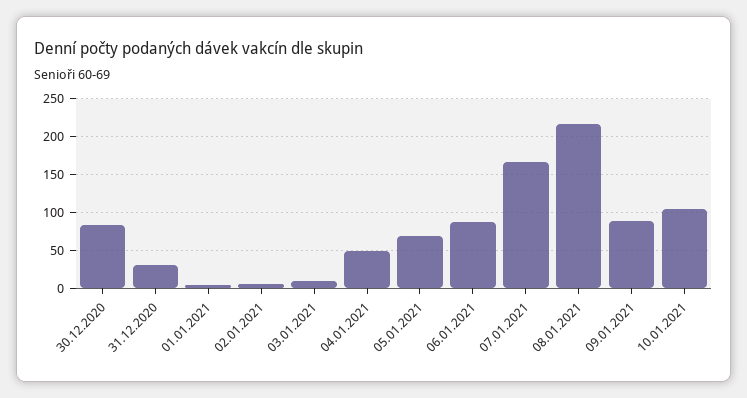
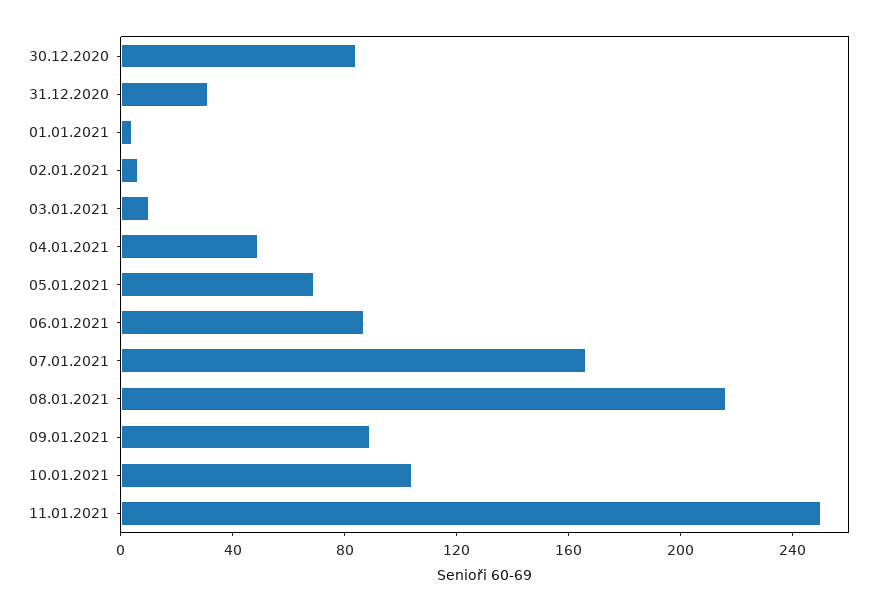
11.01.2021: none -> 250

